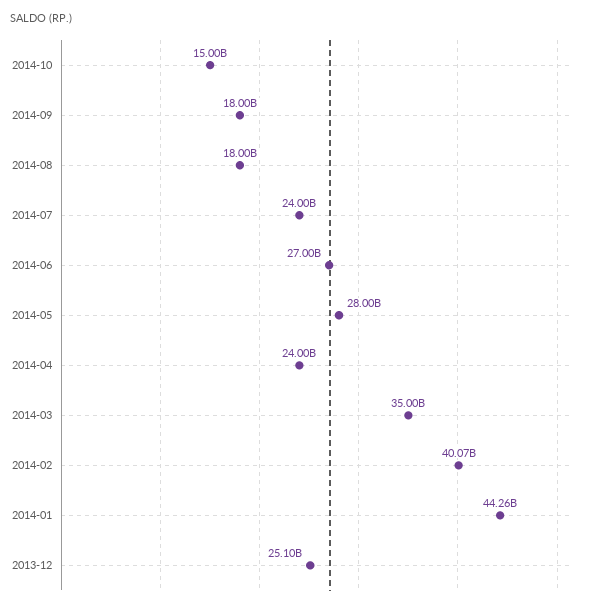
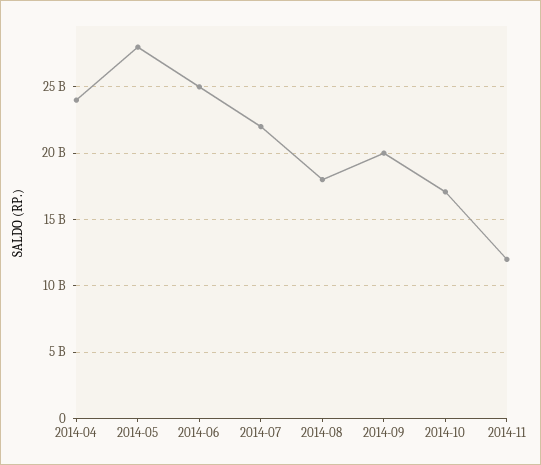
2014-10: 15000000000 -> 17000000000
2014-09: 18000000000 -> 20000000000
2014-07: 24000000000 -> 22000000000
2014-06: 27000000000 -> 25000000000
2014-03: 35000000000 -> none
2014-02: 40070000000 -> none
2014-01: 44260000000 -> none
2013-12: 25100000000 -> none
2014-11: none -> 12000000000

